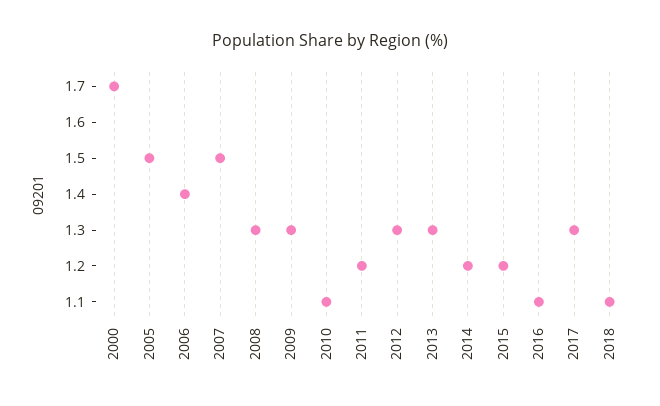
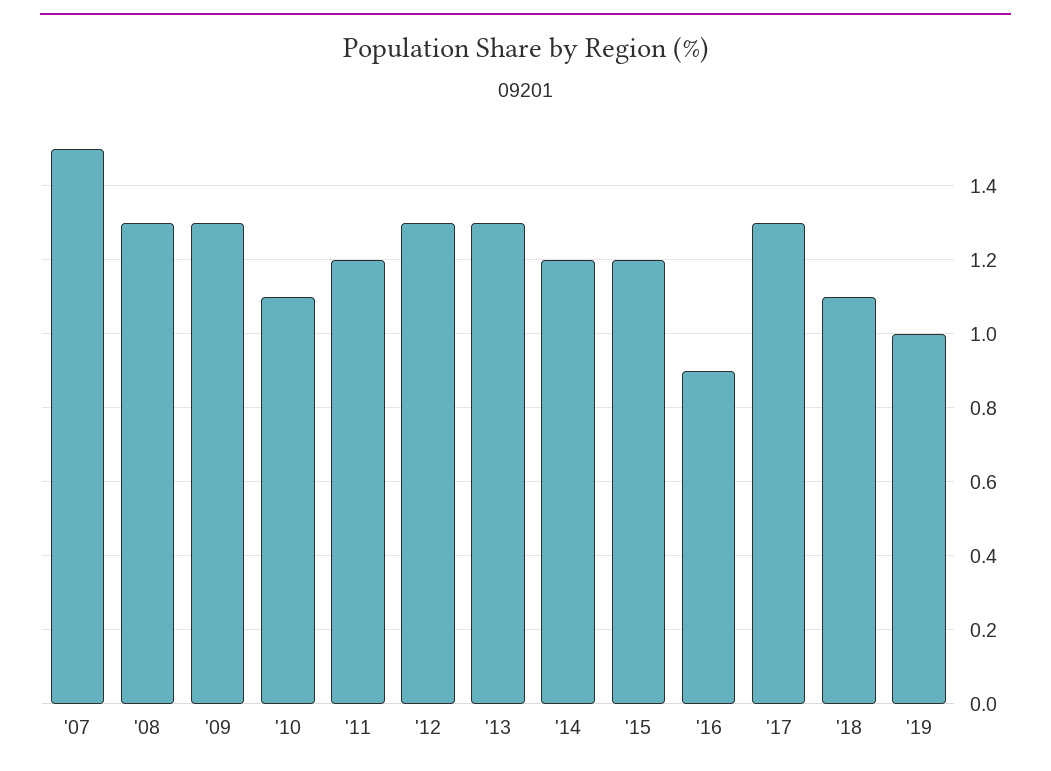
2000: 1.7 -> none
2005: 1.5 -> none
2006: 1.4 -> none
2016: 1.1 -> 0.9
'19: none -> 1

